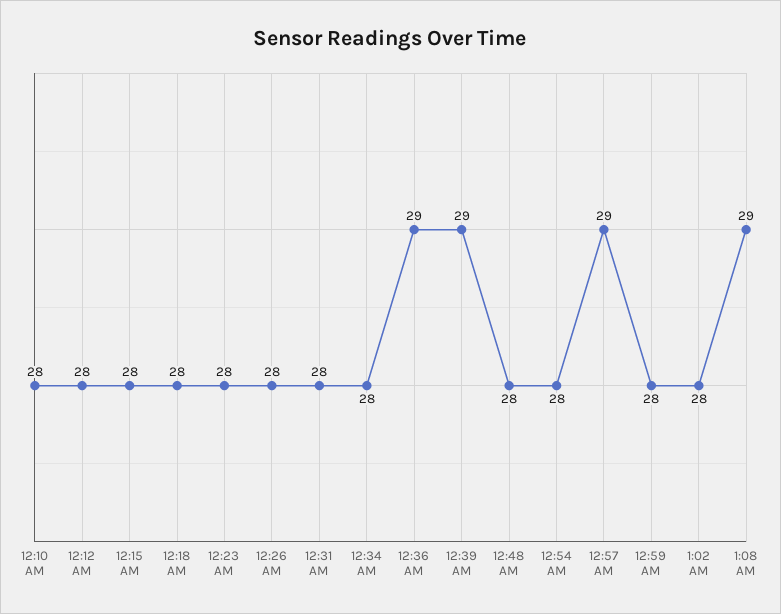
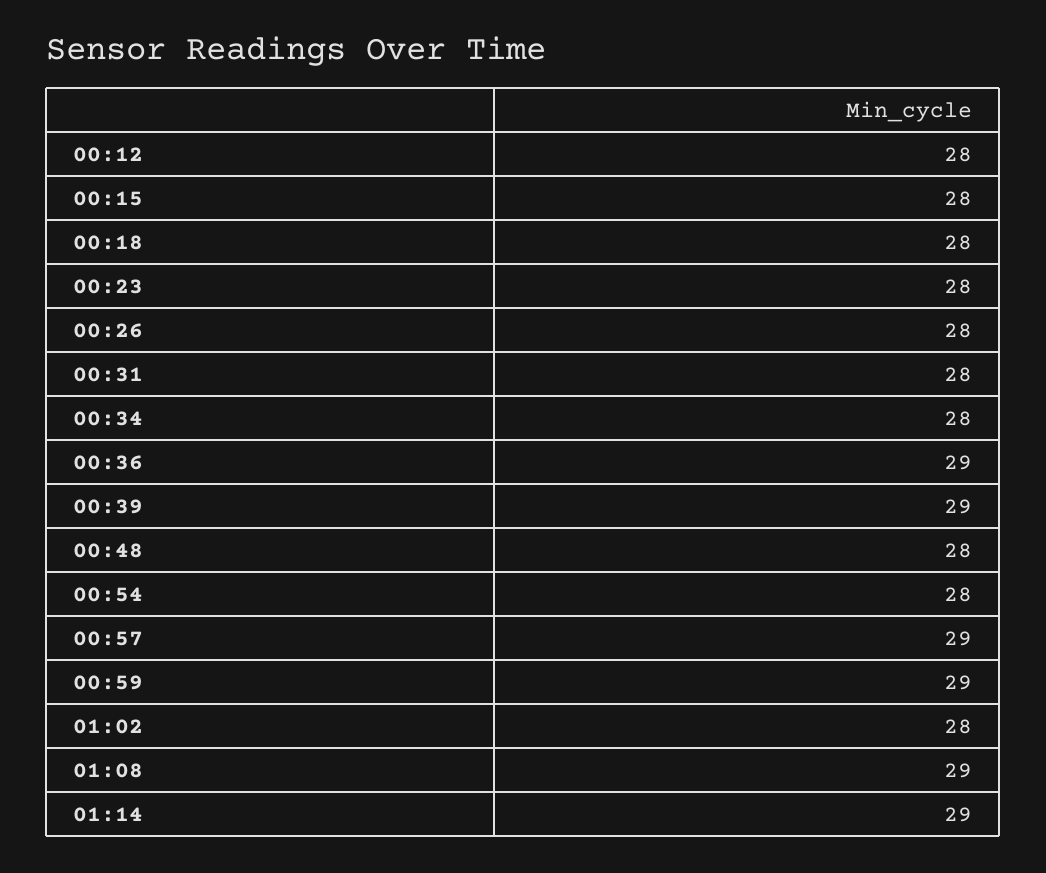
12:10 AM: 28 -> none
12:59 AM: 28 -> 29
01:14: none -> 29

